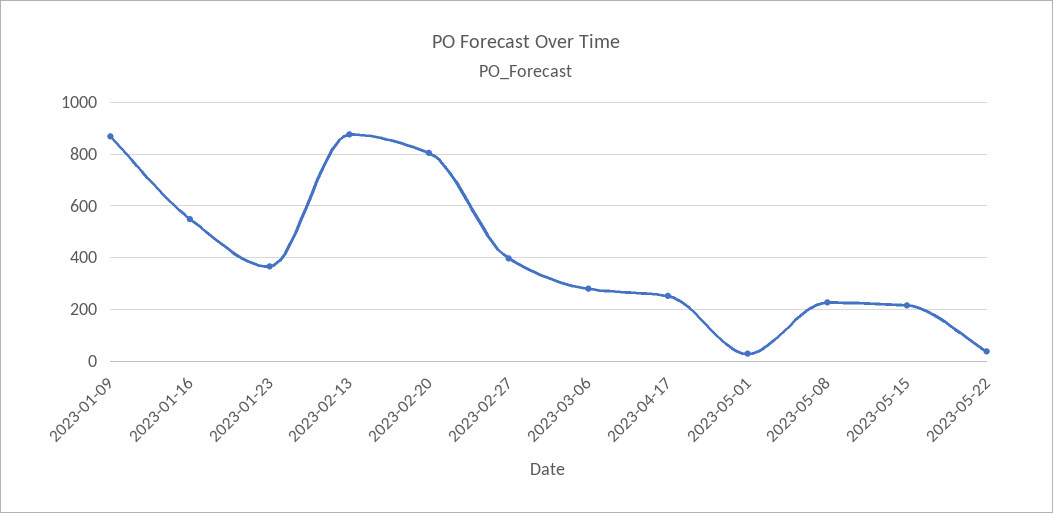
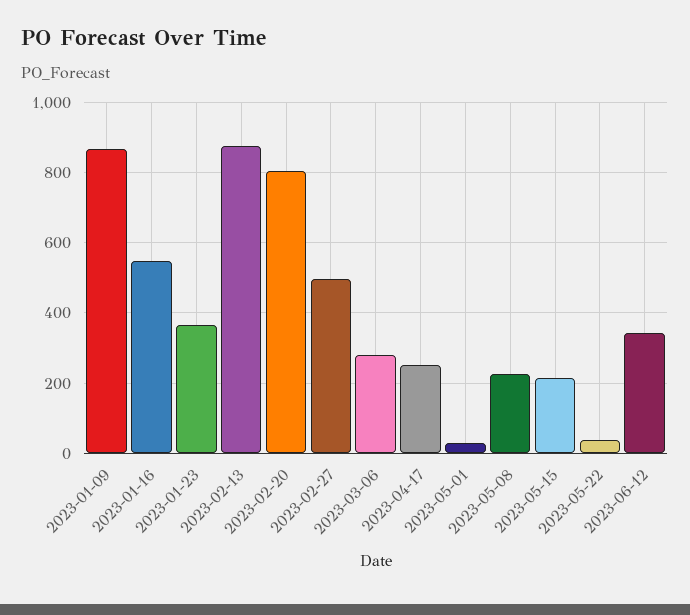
2023-02-27: 400 -> 500
2023-06-12: none -> 340

